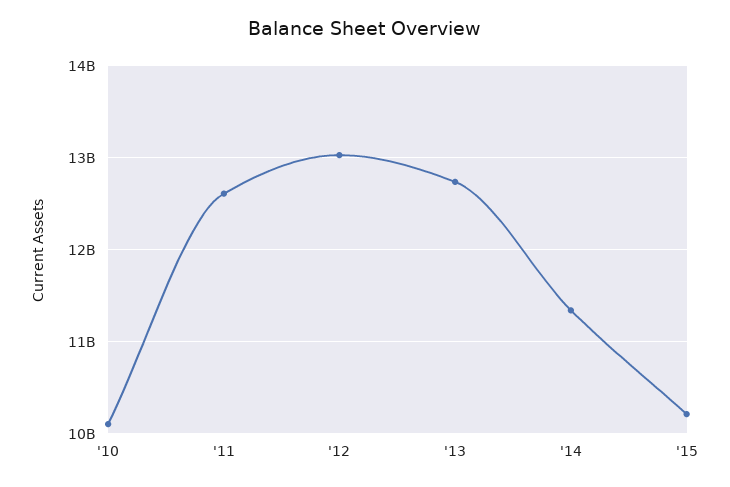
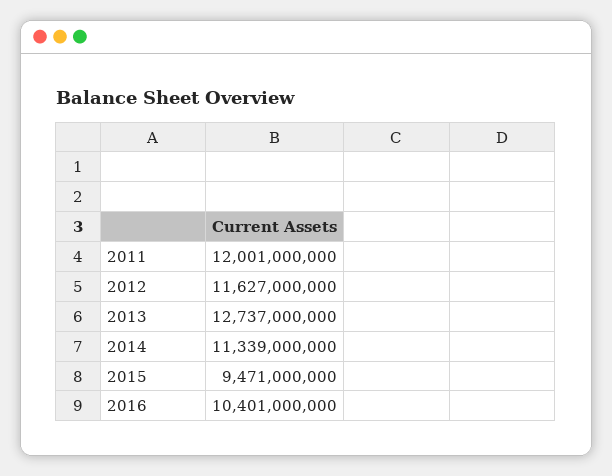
'10: 10100000000 -> none
'11: 12600000000 -> 12001000000
'12: 13000000000 -> 11627000000
'15: 10200000000 -> 9471000000
2016: none -> 10401000000

